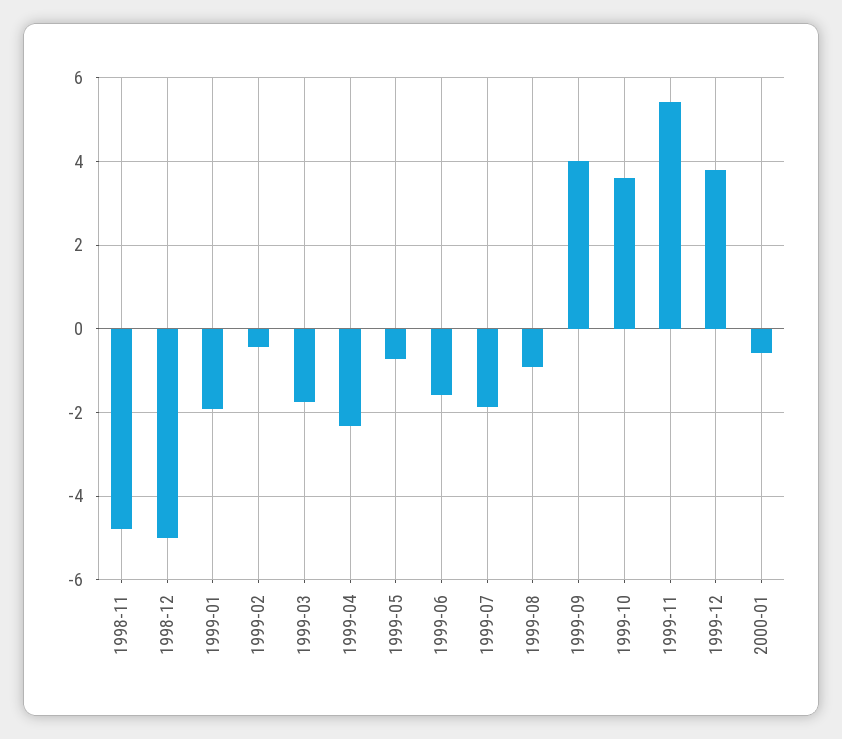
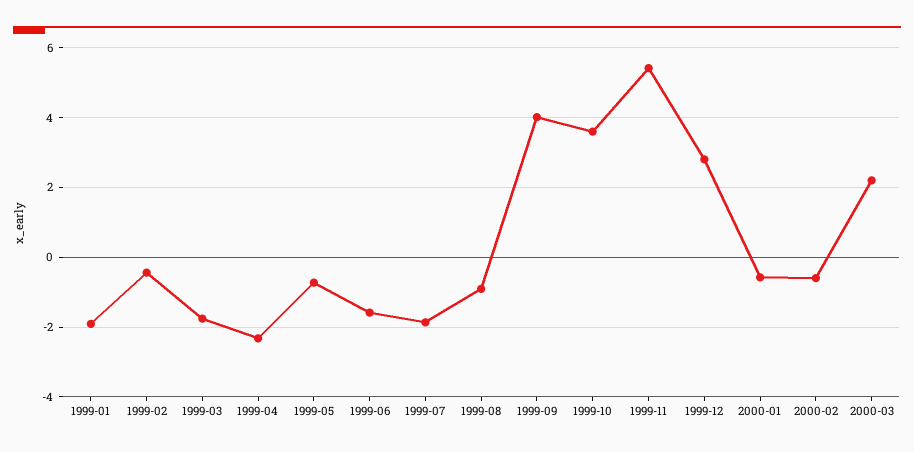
1998-11: -4.8 -> none
1998-12: -5 -> none
1999-12: 3.8 -> 2.8
2000-02: none -> -0.6
2000-03: none -> 2.2

